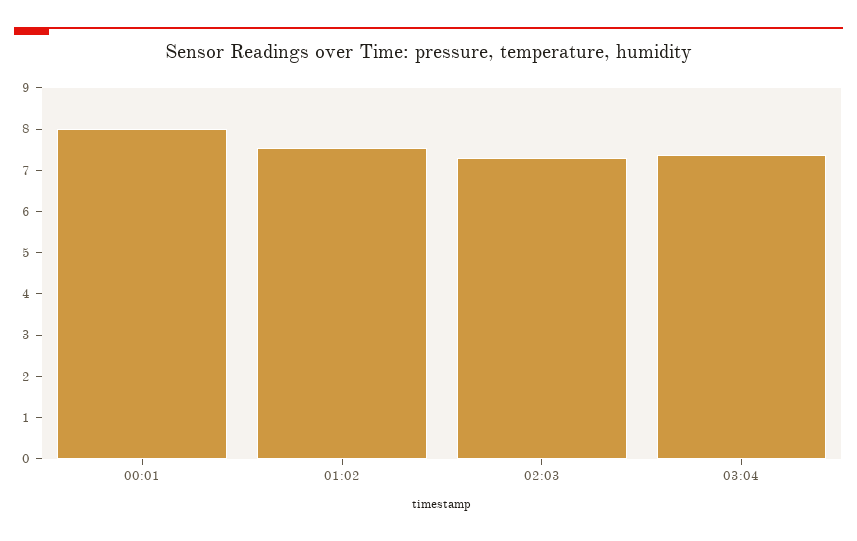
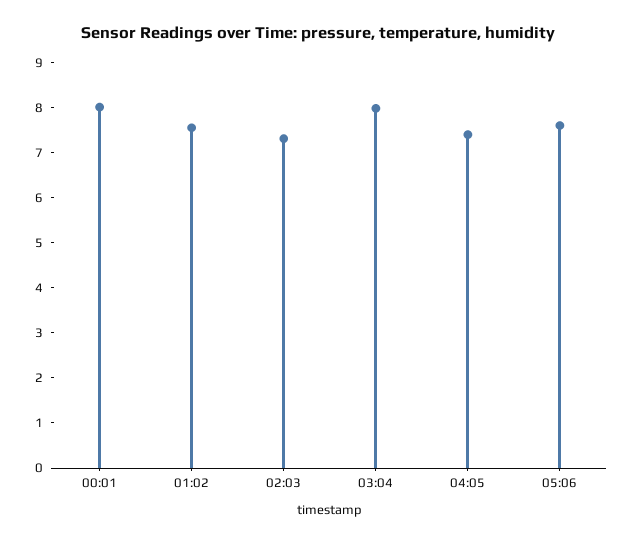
03:04: 7.4 -> 8
04:05: none -> 7.4
05:06: none -> 7.6

